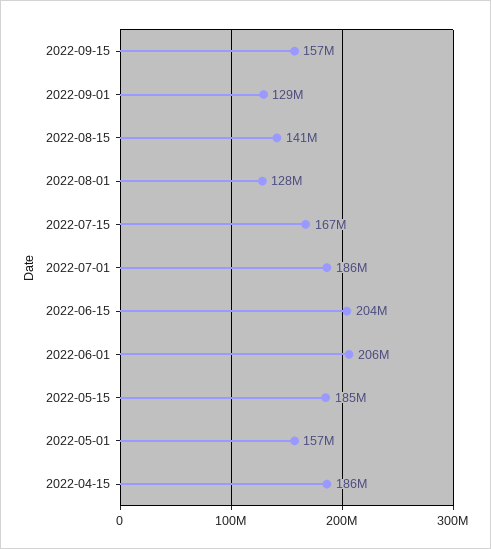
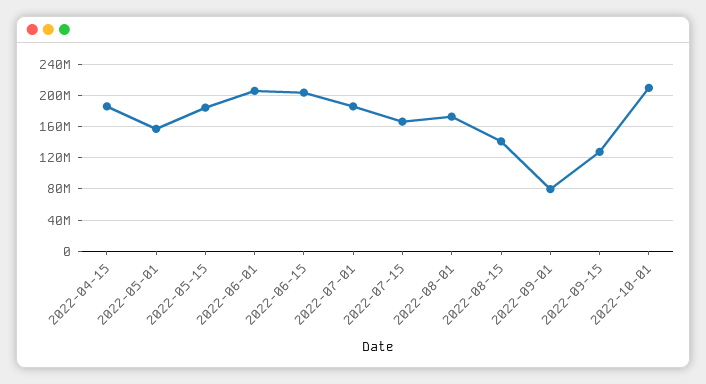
2022-09-15: 157000000 -> 130000000
2022-09-01: 129000000 -> 80000000
2022-08-01: 128000000 -> 170000000
2022-10-01: none -> 210000000

